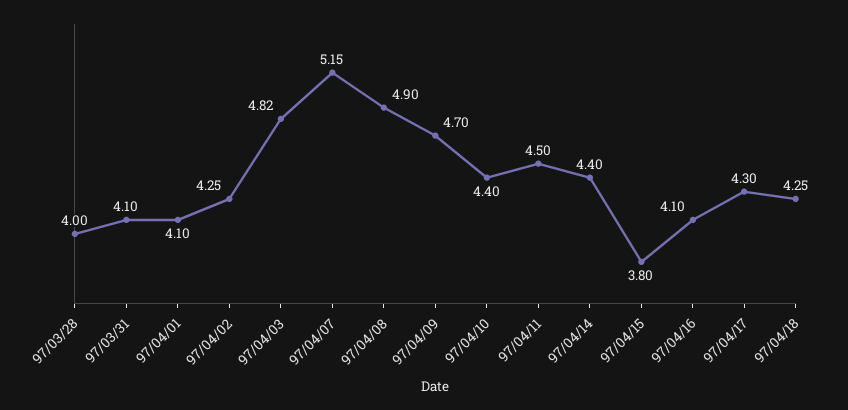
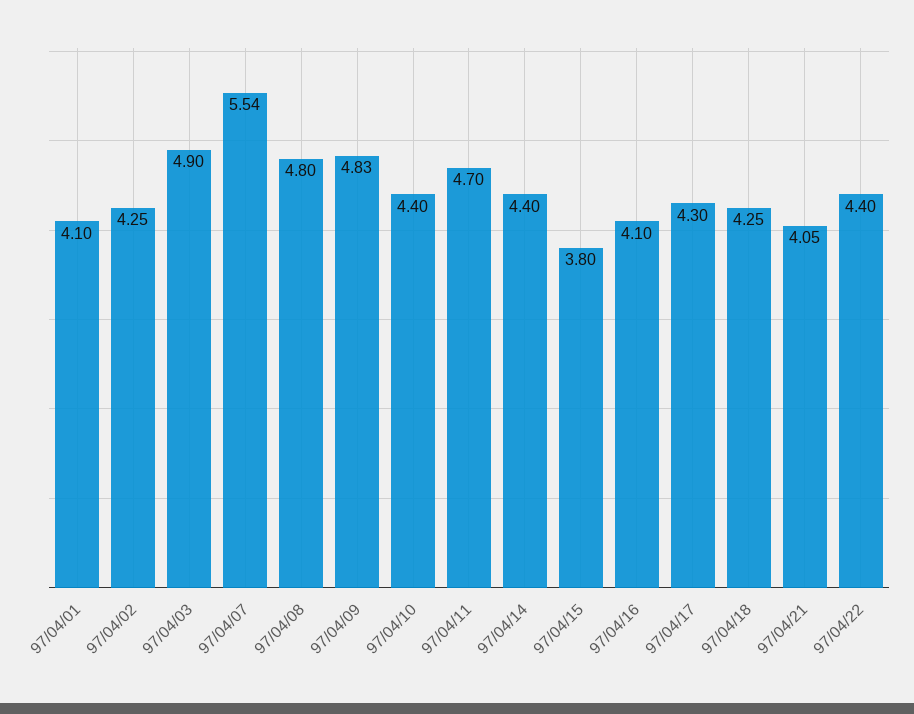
97/03/28: 4 -> none
97/03/31: 4.1 -> none
97/04/03: 4.82 -> 4.9
97/04/07: 5.15 -> 5.54
97/04/08: 4.9 -> 4.8
97/04/09: 4.7 -> 4.83
97/04/11: 4.5 -> 4.7
97/04/21: none -> 4.05
97/04/22: none -> 4.4

